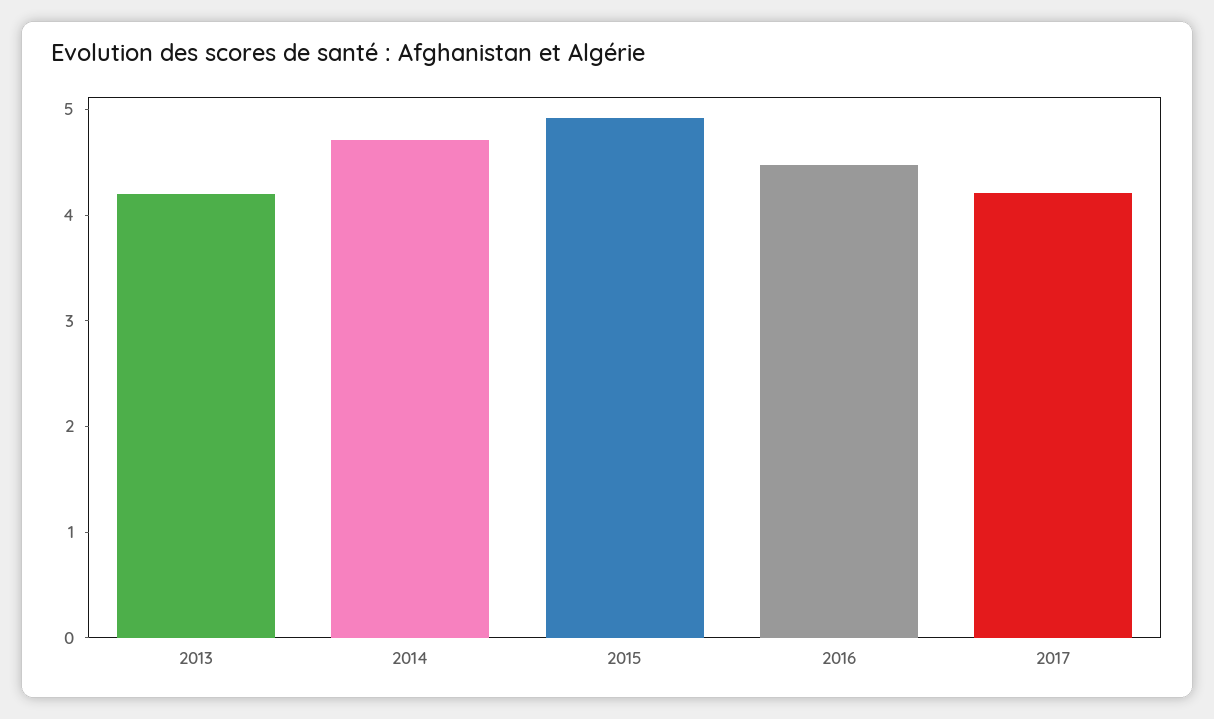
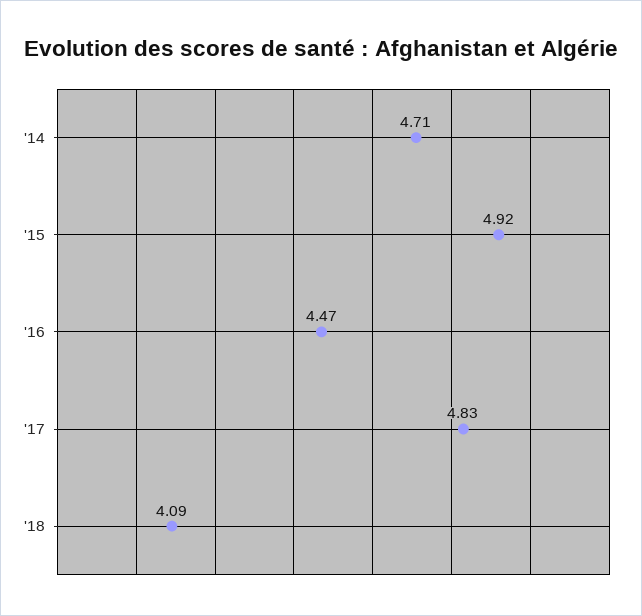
2013: 4.2 -> none
2017: 4.2 -> 4.83
'18: none -> 4.09

